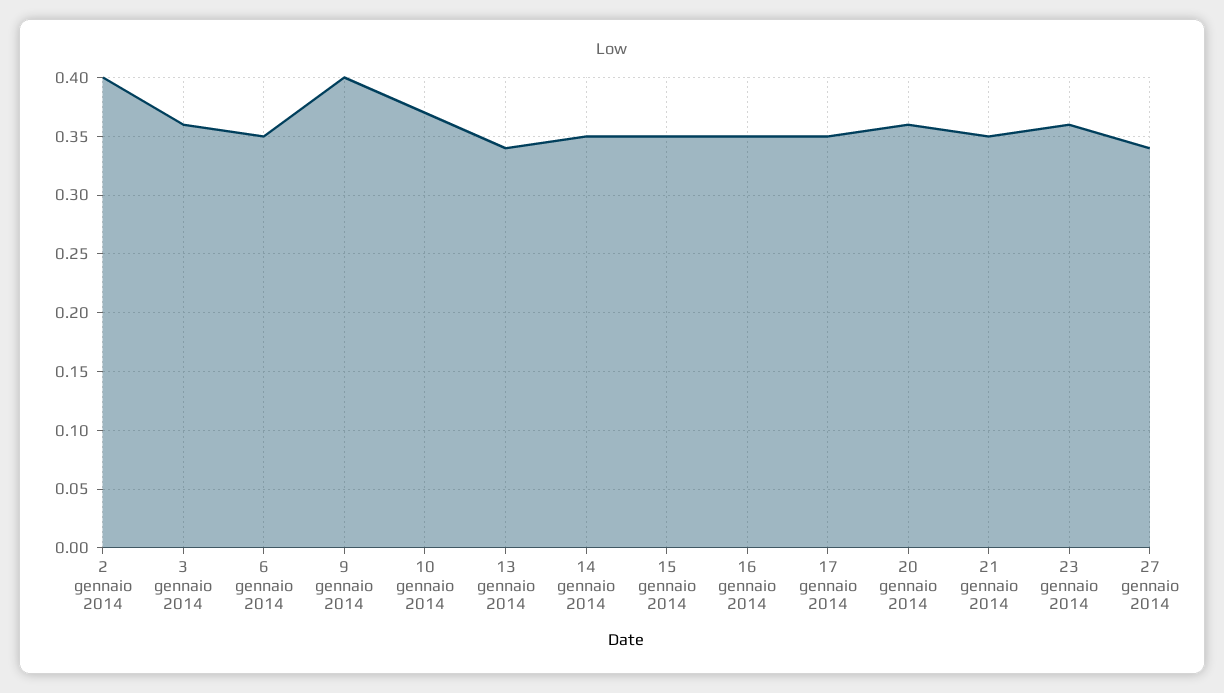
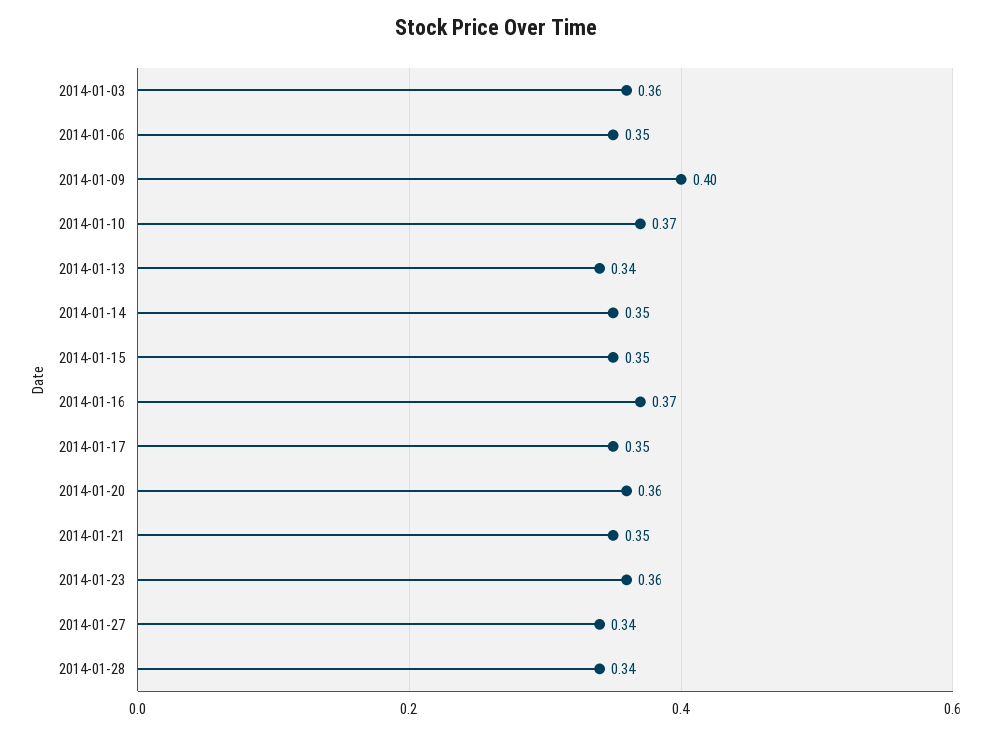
2 gennaio 2014: 0.4 -> none
16 gennaio 2014: 0.35 -> 0.37
2014-01-28: none -> 0.34

